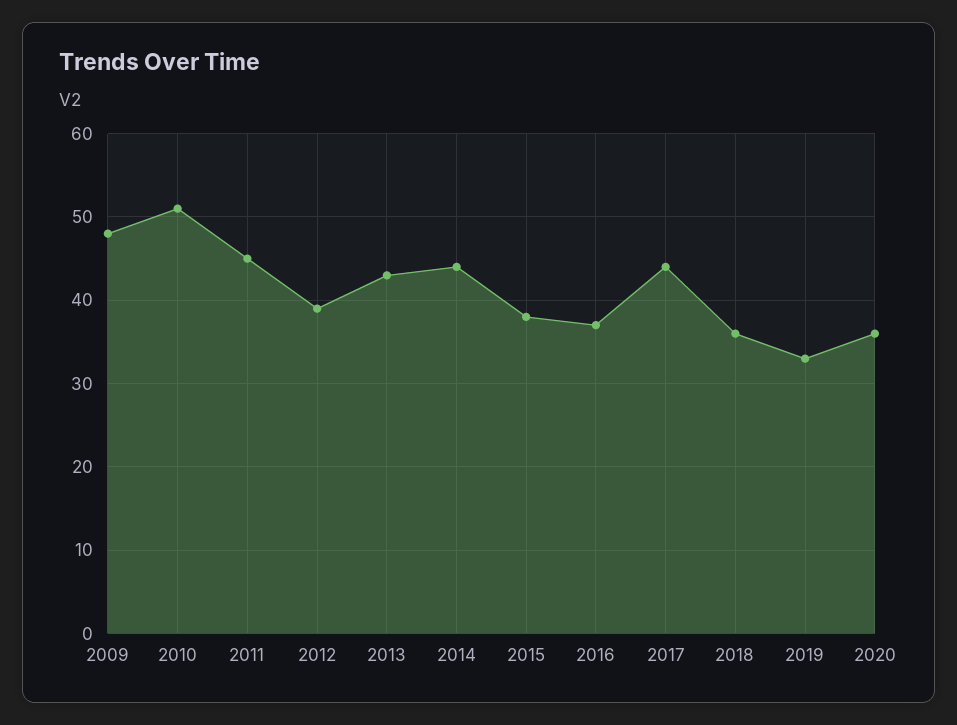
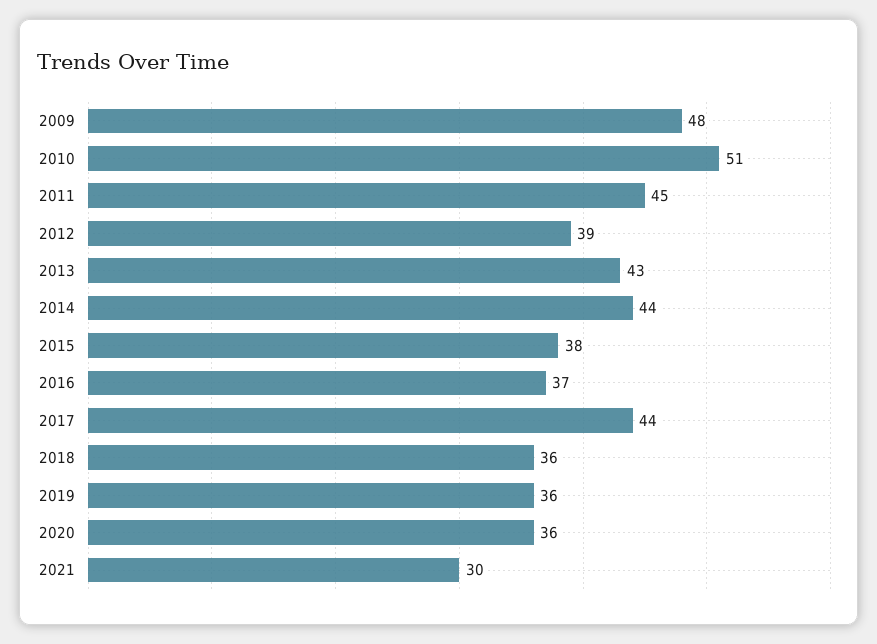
2019: 33 -> 36
2021: none -> 30

